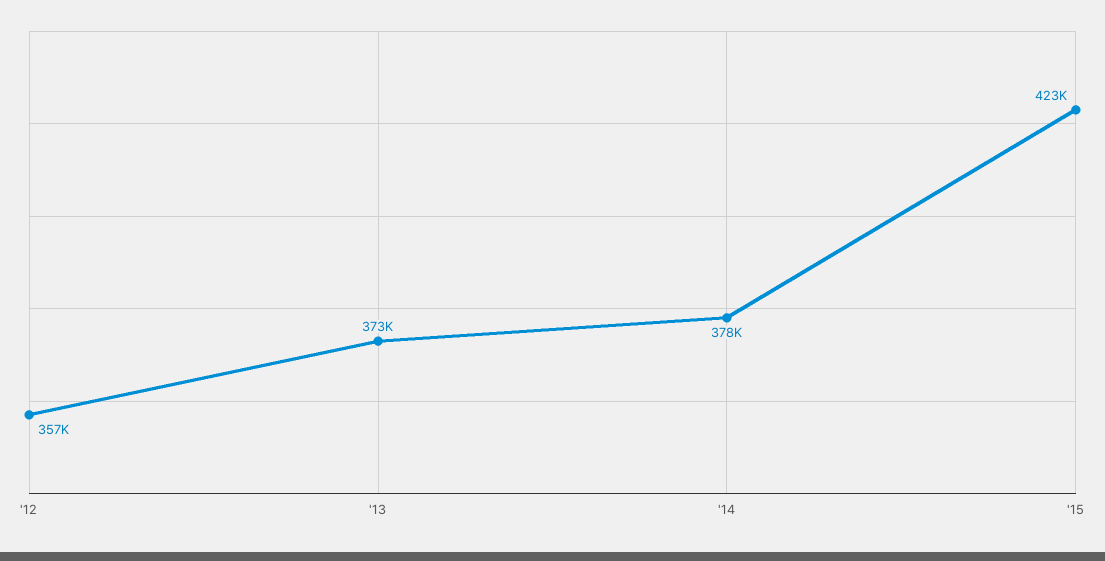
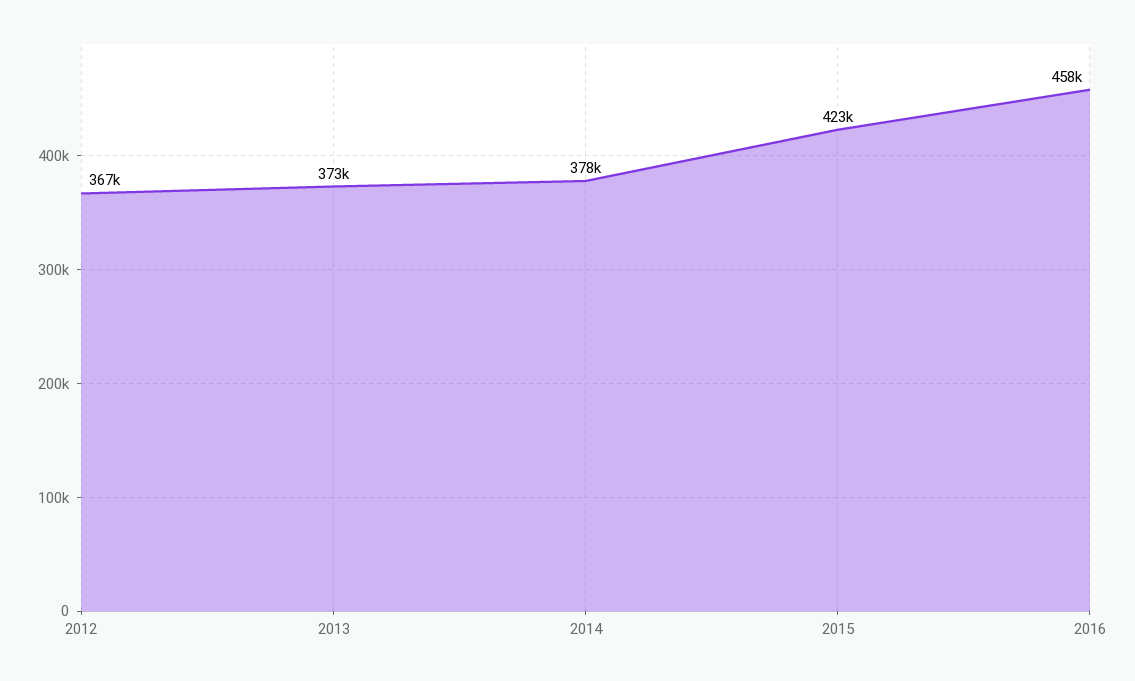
'12: 357000 -> 367000
2016: none -> 458000

